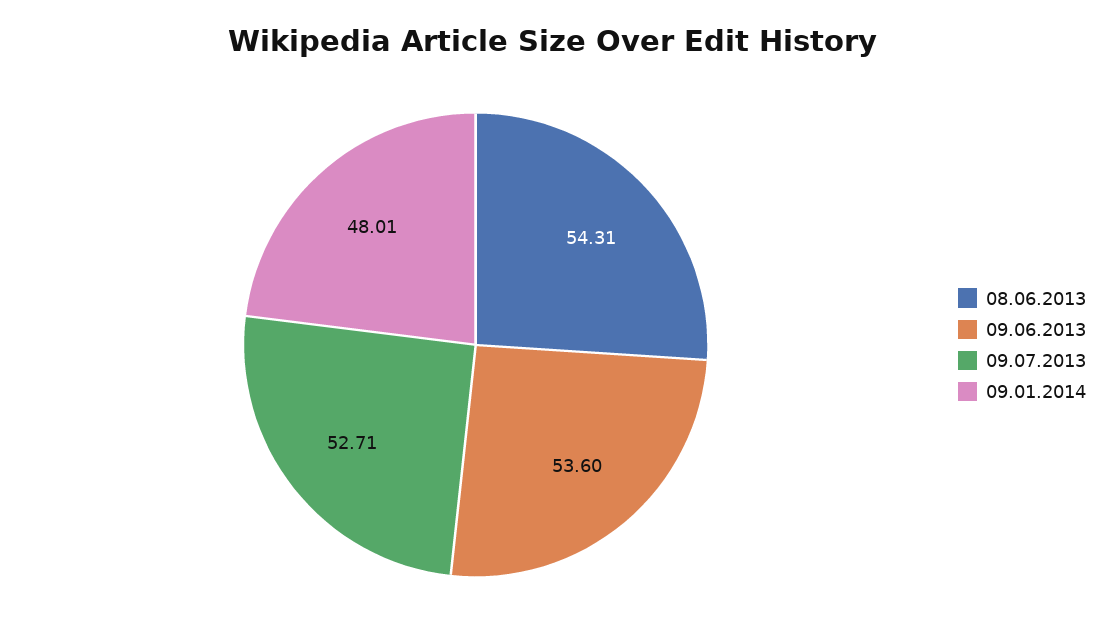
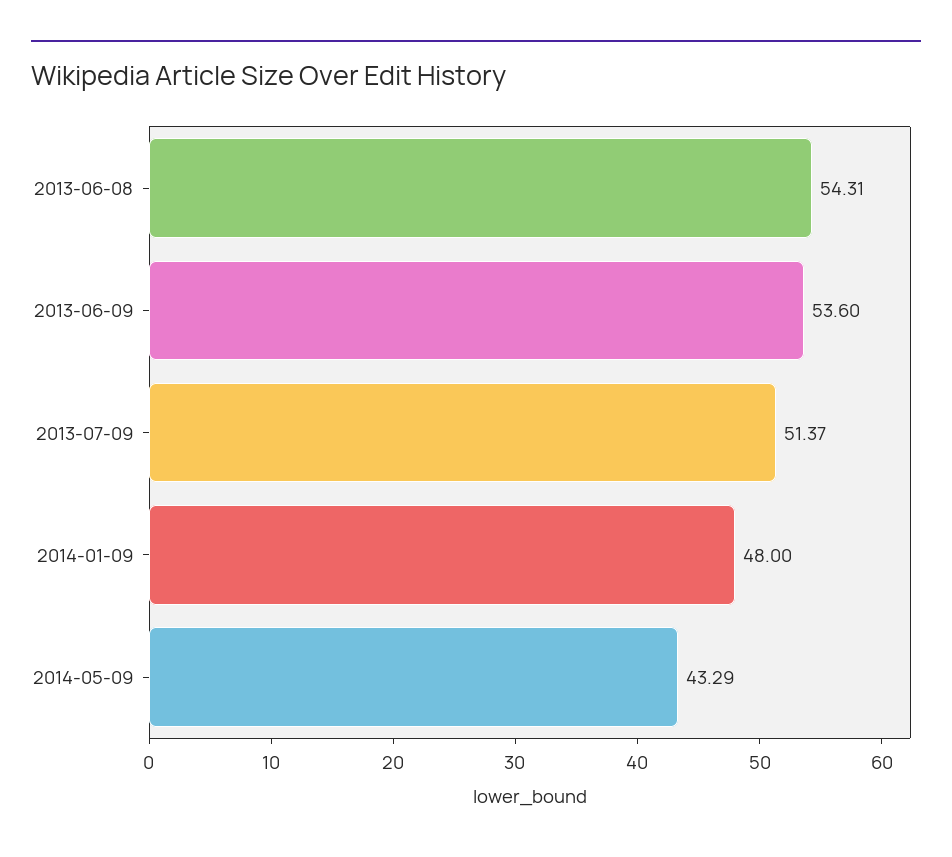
09.07.2013: 52.71 -> 51.37
09.01.2014: 48.01 -> 48
2014-05-09: none -> 43.29

